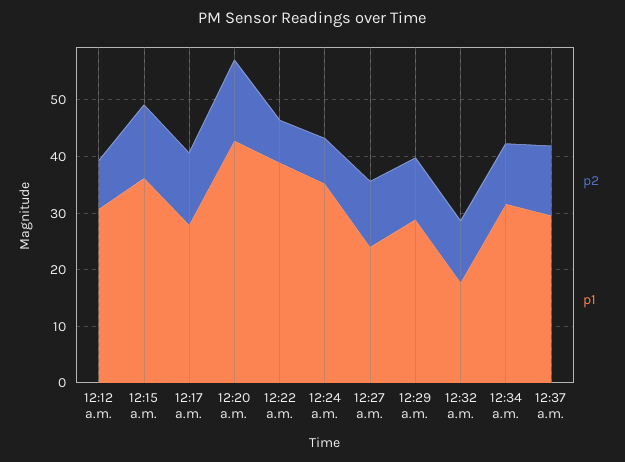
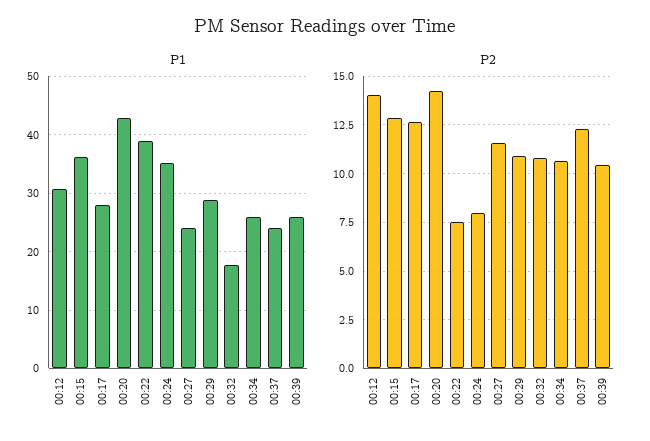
p2, 12:12 a.m.: 8 -> 14
p1, 12:34 a.m.: 32 -> 26
p1, 12:37 a.m.: 30 -> 24
p1, 00:39: none -> 26
p2, 00:39: none -> 10.5

